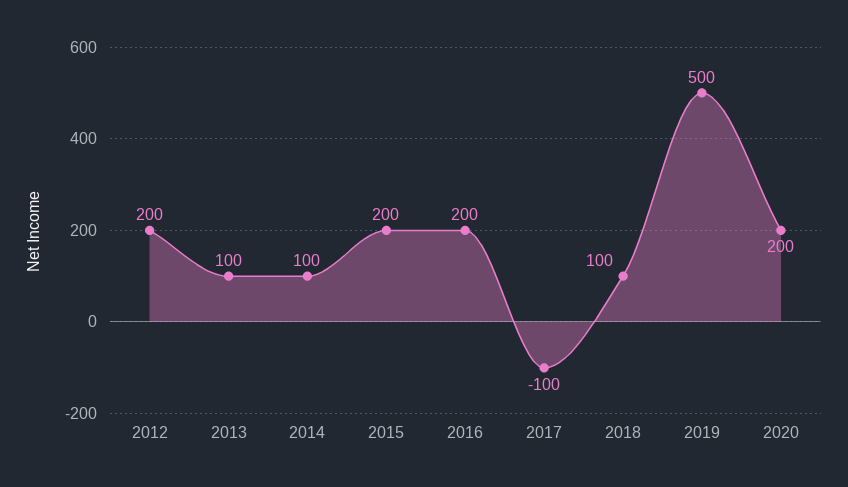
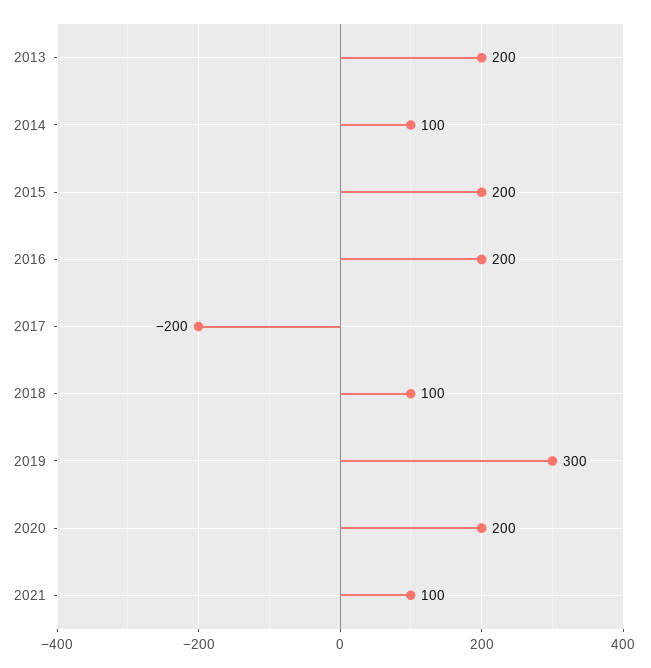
2012: 200 -> none
2013: 100 -> 200
2017: -100 -> -200
2019: 500 -> 300
2021: none -> 100

